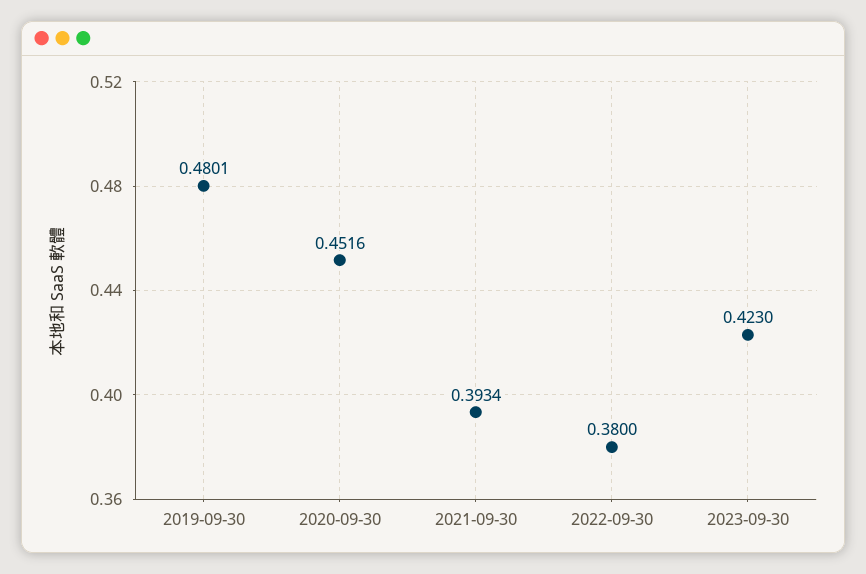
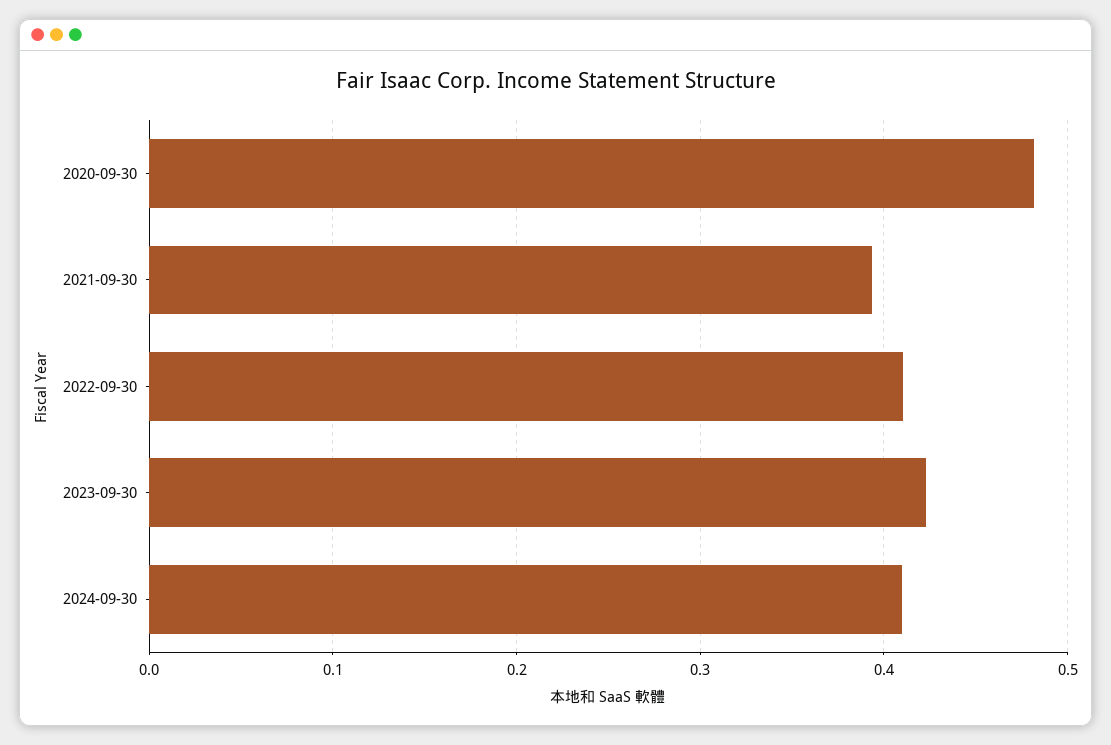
2019-09-30: 0.4801 -> none
2020-09-30: 0.4516 -> 0.48
2022-09-30: 0.38 -> 0.41
2024-09-30: none -> 0.41

